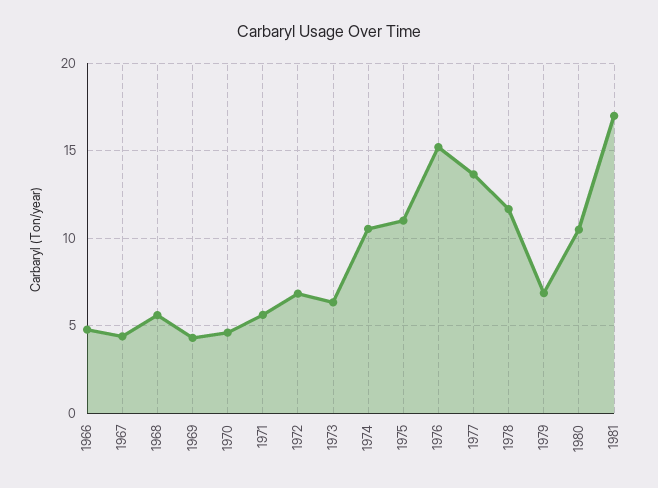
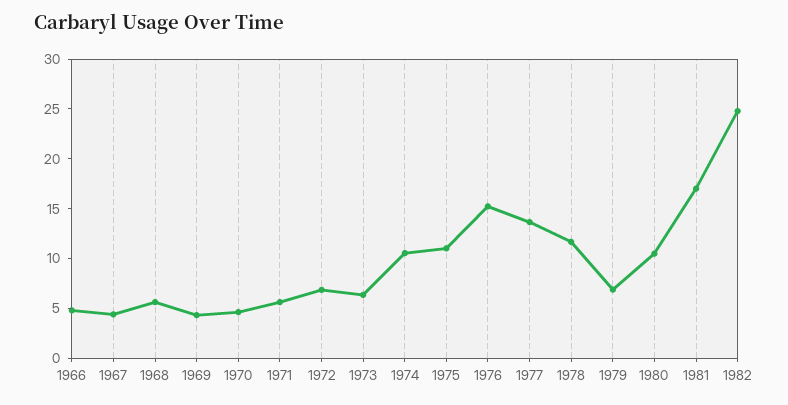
1982: none -> 25

